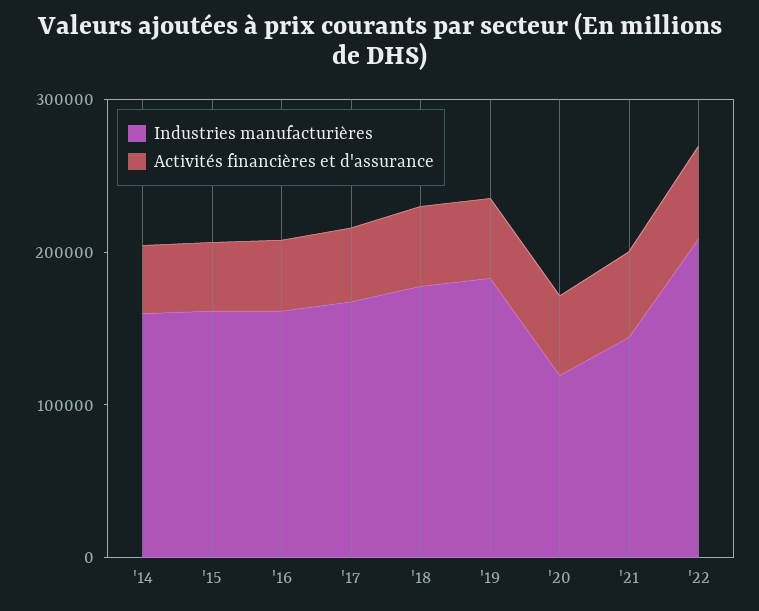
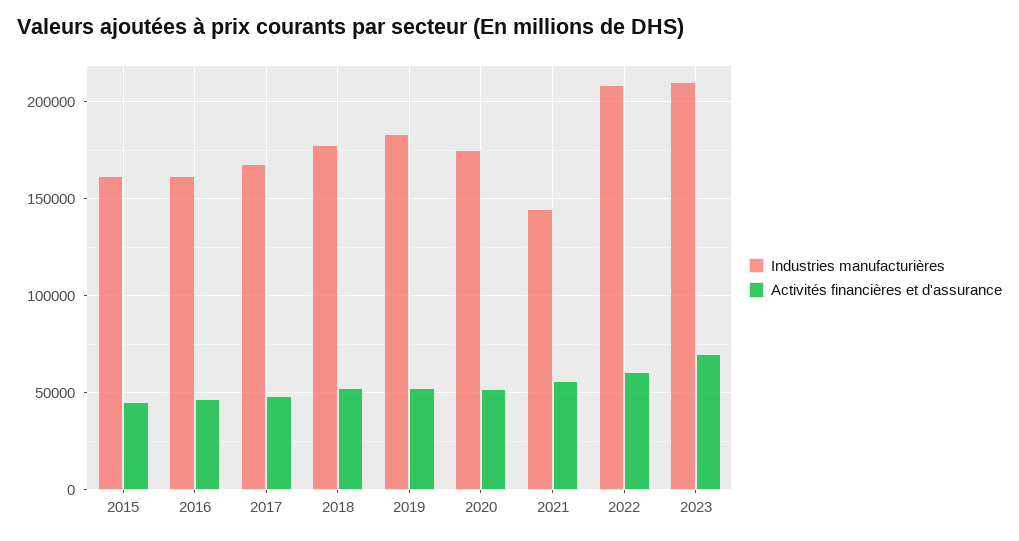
Industries manufacturières, '14: 160000 -> none
Activités financières et d'assurance, '14: 40000 -> none
Industries manufacturières, '20: 120000 -> 175000
Industries manufacturières, 2023: none -> 210000
Activités financières et d'assurance, 2023: none -> 70000

